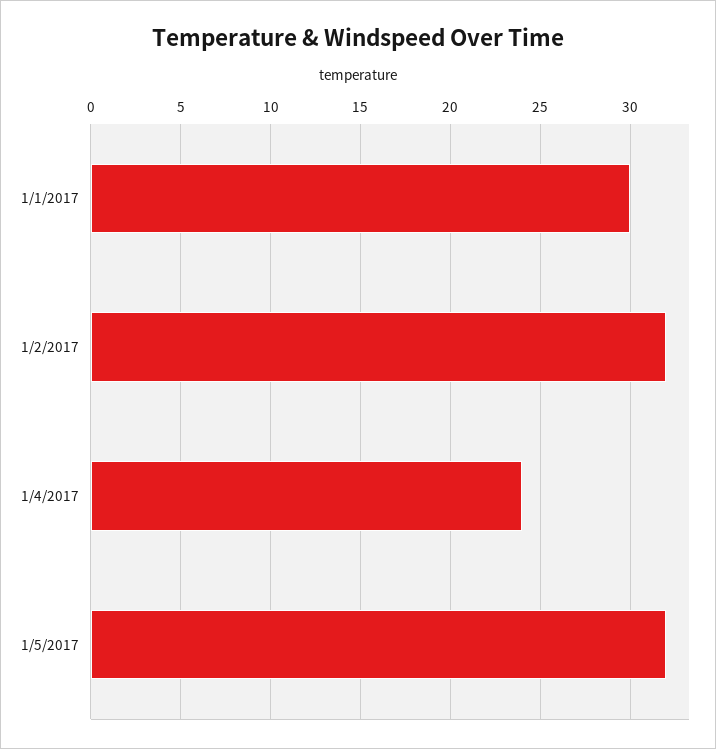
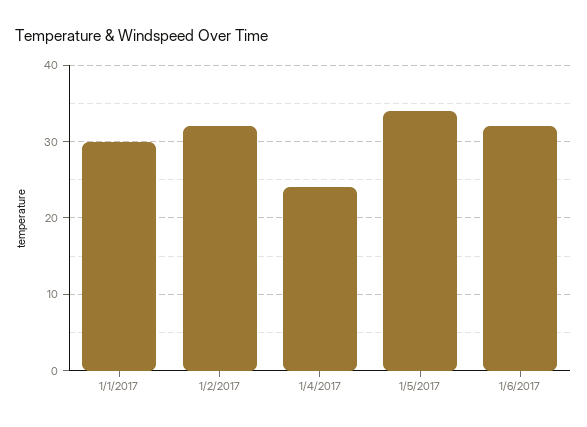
1/5/2017: 32 -> 34
1/6/2017: none -> 32

